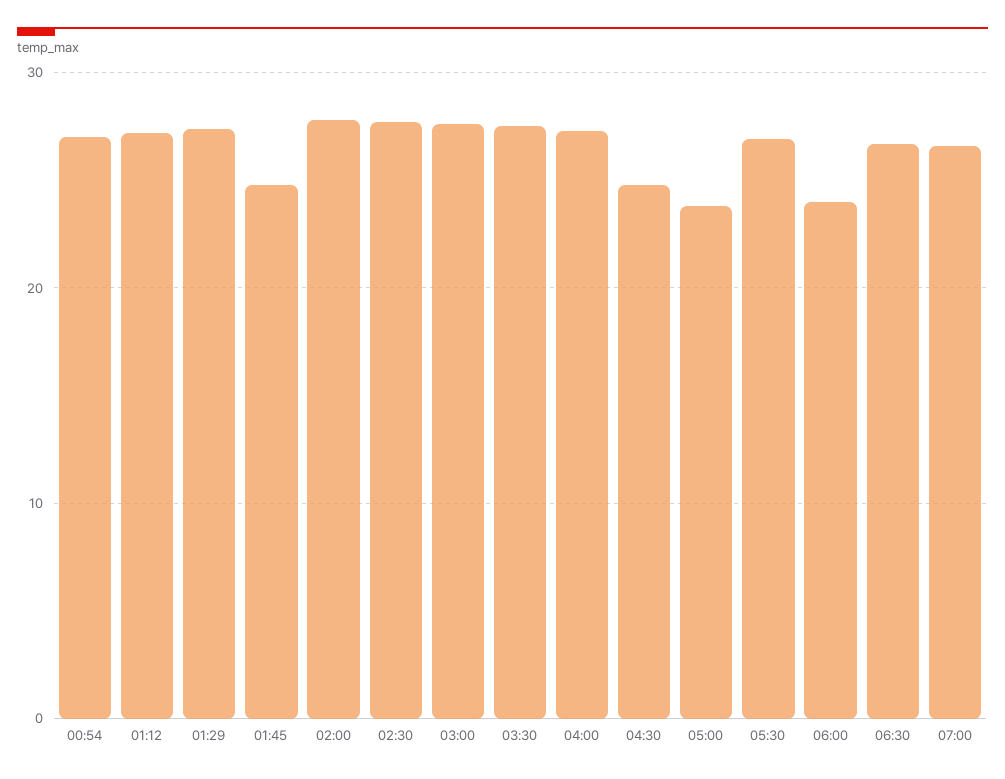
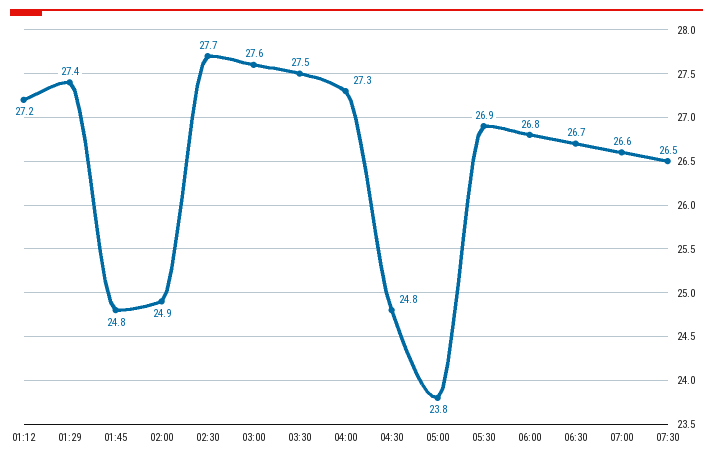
00:54: 27 -> none
02:00: 28 -> 24.9
06:00: 24 -> 26.8
07:30: none -> 26.5

